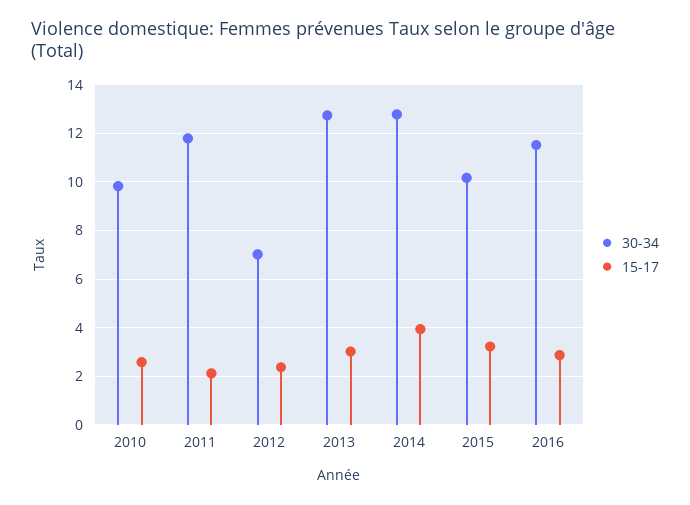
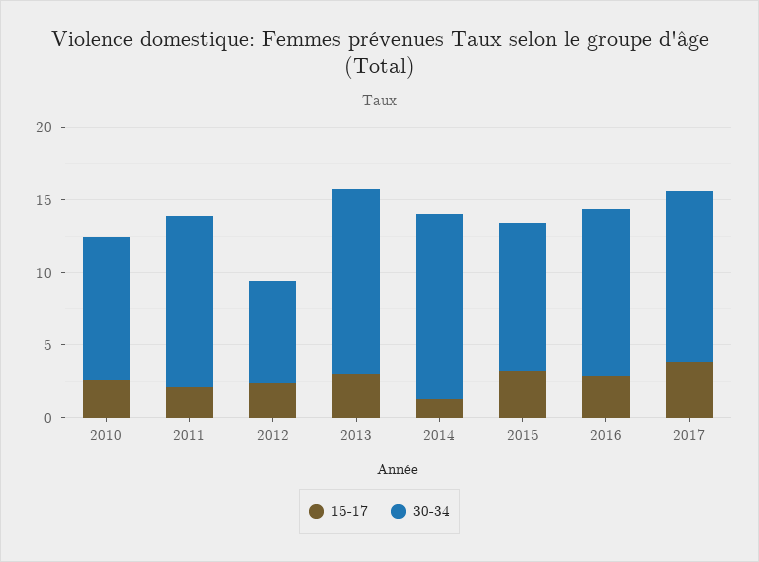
15-17, 2014: 4 -> 1
15-17, 2017: none -> 4
30-34, 2017: none -> 12

